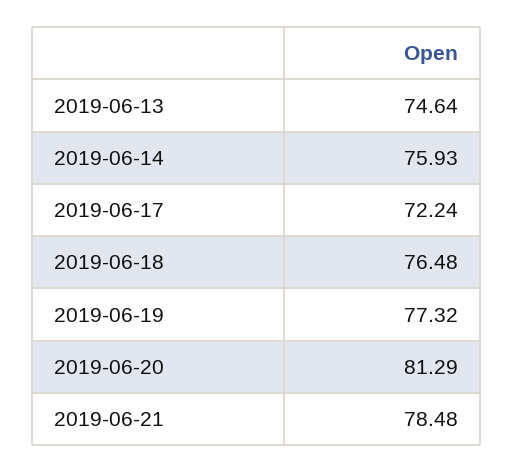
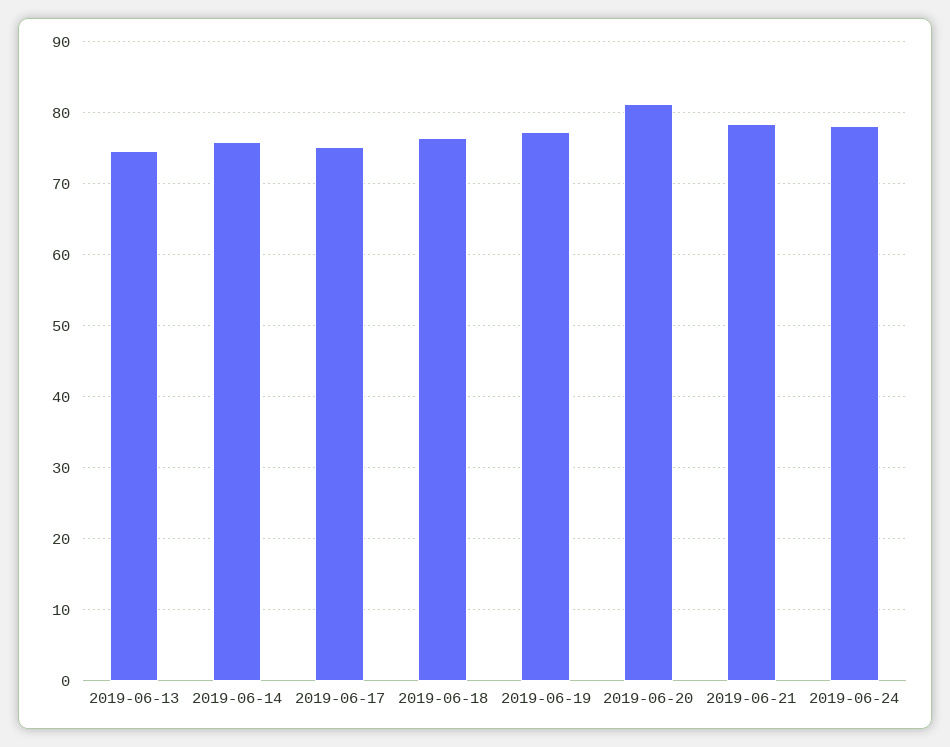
2019-06-17: 72.24 -> 75
2019-06-24: none -> 78

